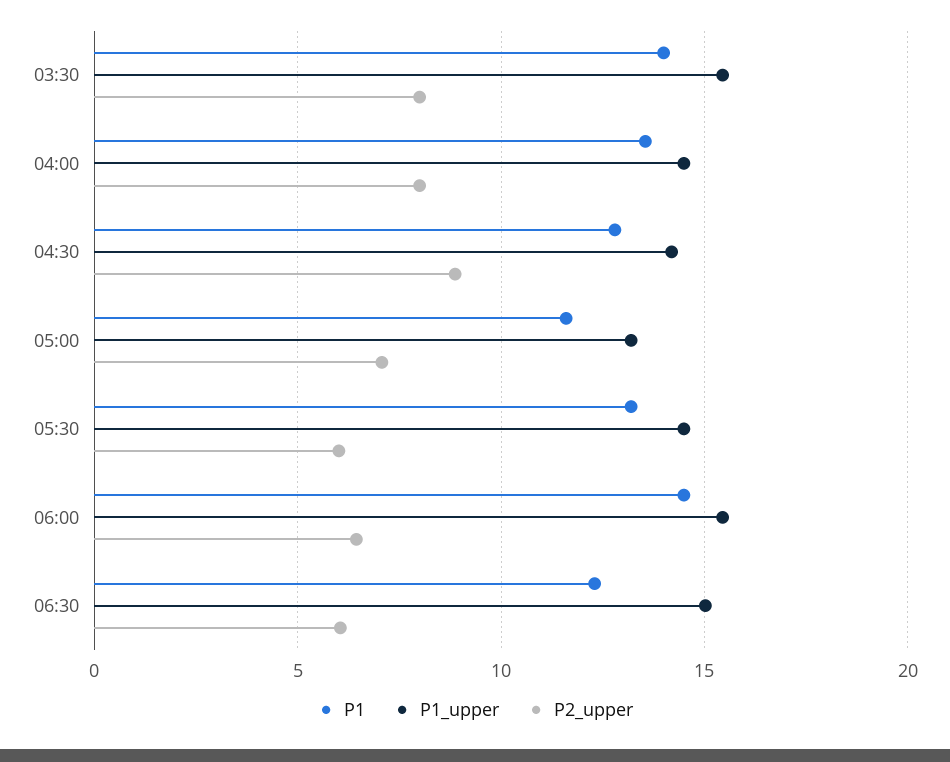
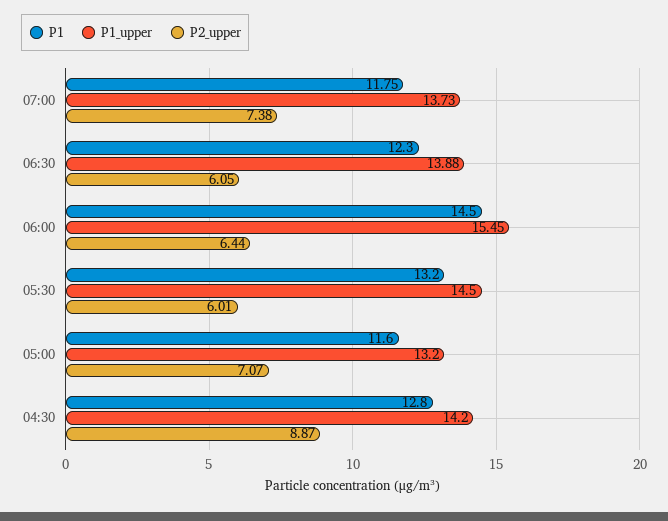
P1, 03:30: 14 -> none
P1_upper, 03:30: 15.5 -> none
P2_upper, 03:30: 8 -> none
P1, 04:00: 13.5 -> none
P1_upper, 04:00: 14.5 -> none
P2_upper, 04:00: 8 -> none
P1_upper, 06:30: 15 -> 13.88
P1, 07:00: none -> 11.75
P1_upper, 07:00: none -> 13.73
P2_upper, 07:00: none -> 7.38

